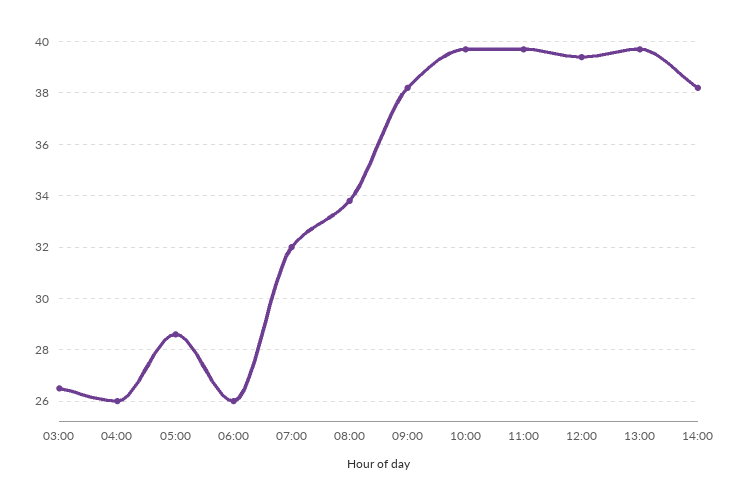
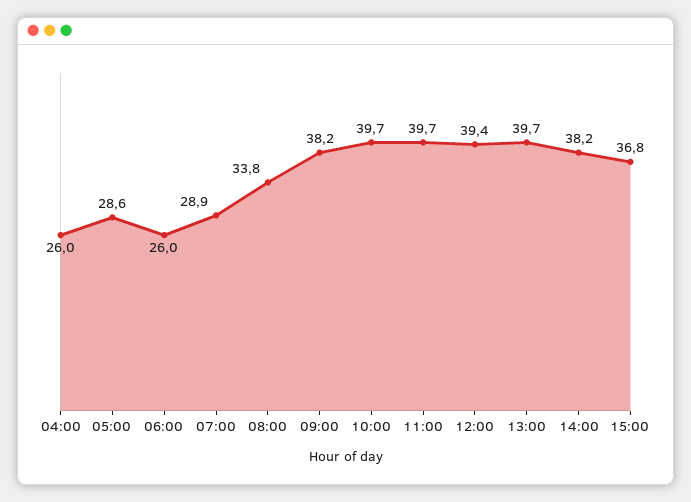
03:00: 26.5 -> none
07:00: 32 -> 28.9
15:00: none -> 36.8

